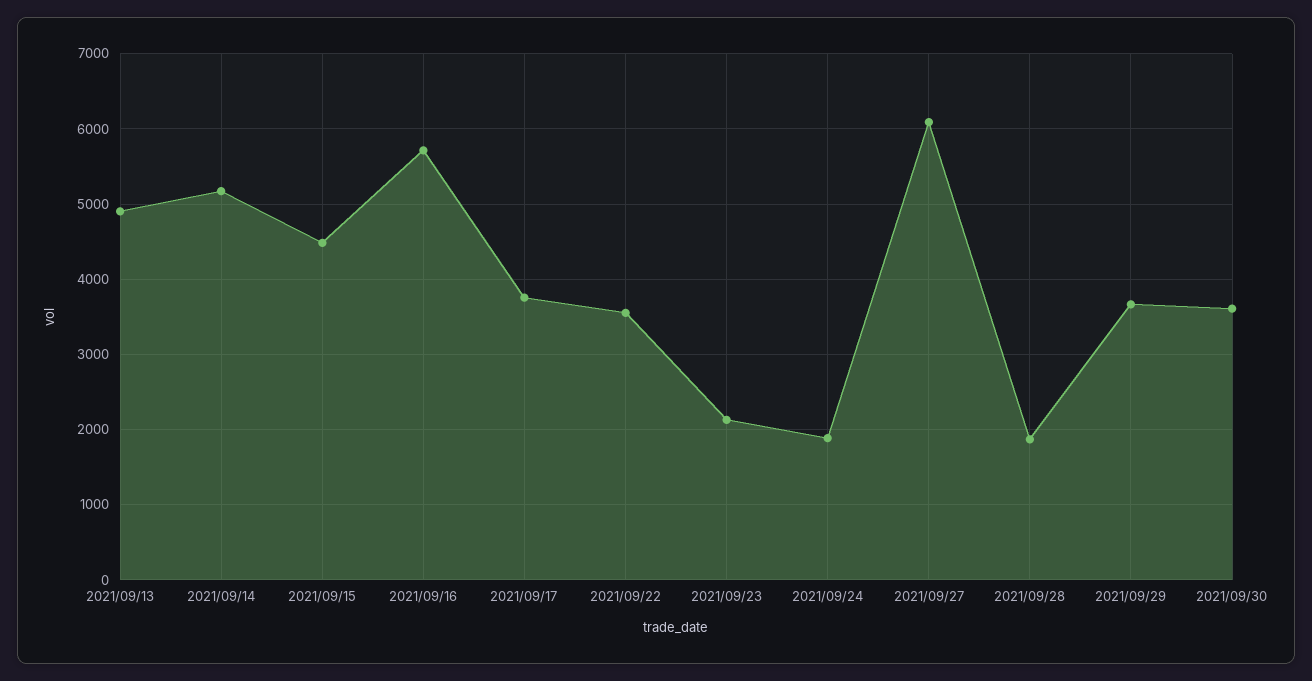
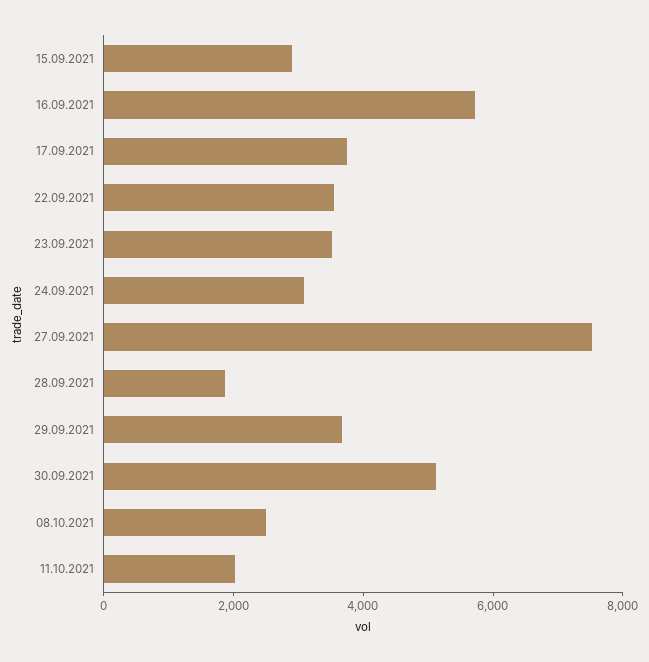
2021/09/13: 4900 -> none
2021/09/14: 5200 -> none
2021/09/15: 4500 -> 3000
2021/09/23: 2100 -> 3500
2021/09/24: 1900 -> 3000
2021/09/27: 6100 -> 7500
2021/09/30: 3600 -> 5000
08.10.2021: none -> 2500
11.10.2021: none -> 2000

